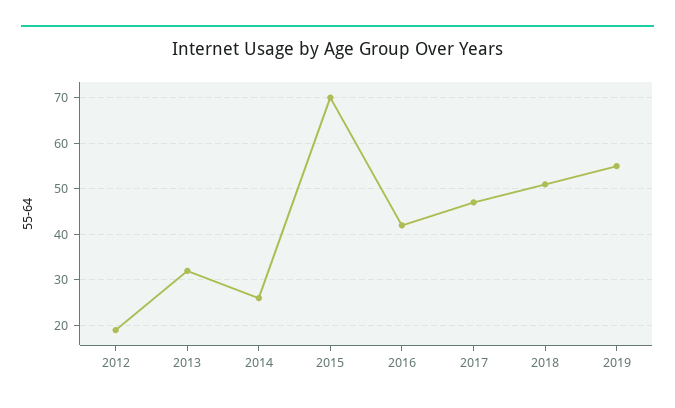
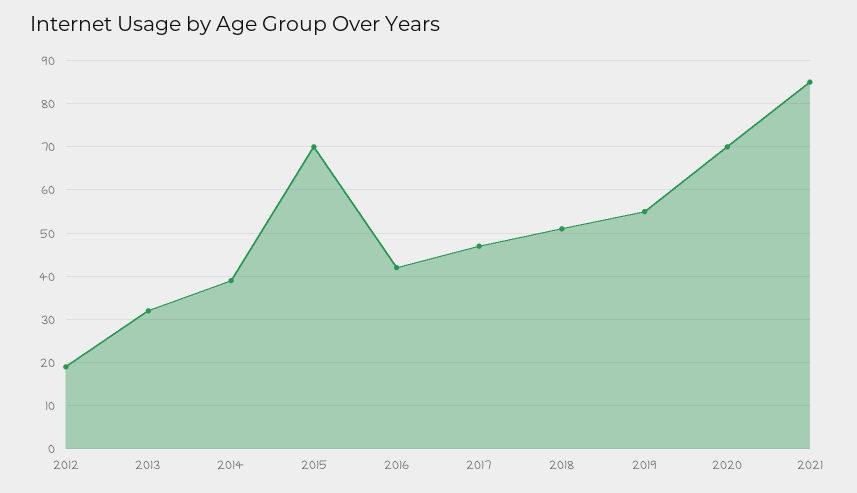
2014: 25 -> 40
2020: none -> 70
2021: none -> 85

